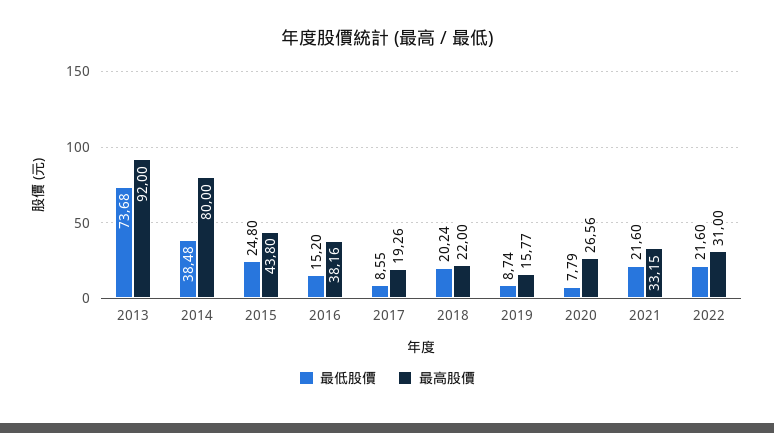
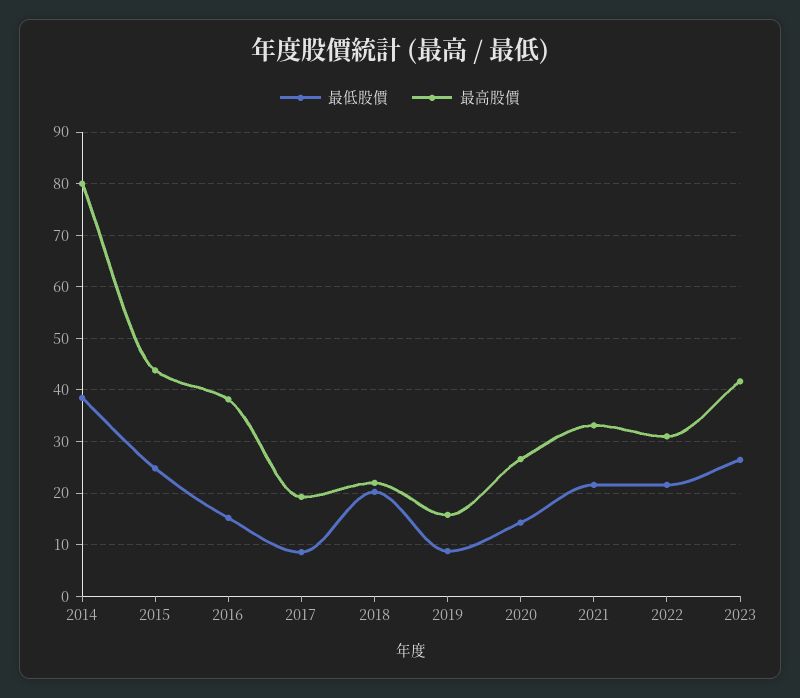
最低股價, 2013: 73.68 -> none
最高股價, 2013: 92 -> none
最低股價, 2020: 7.79 -> 14
最低股價, 2023: none -> 26
最高股價, 2023: none -> 42

